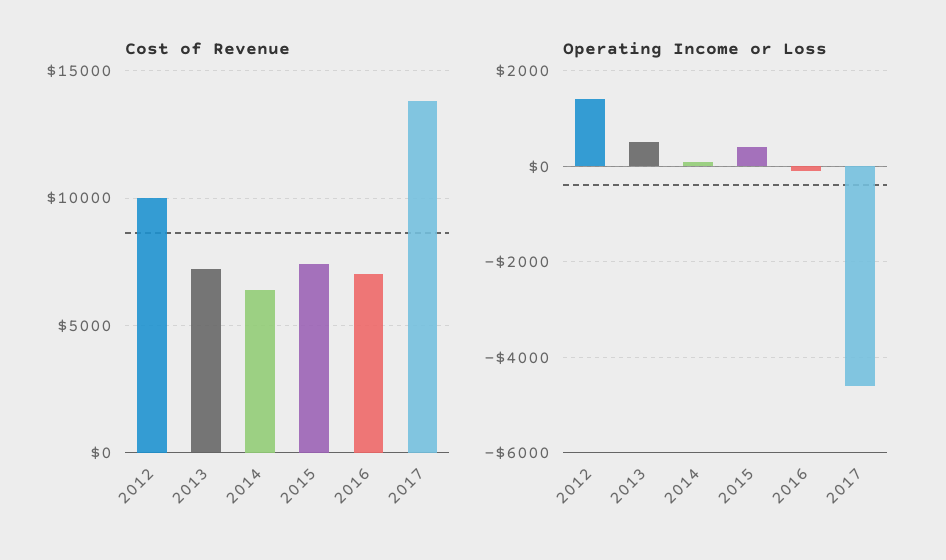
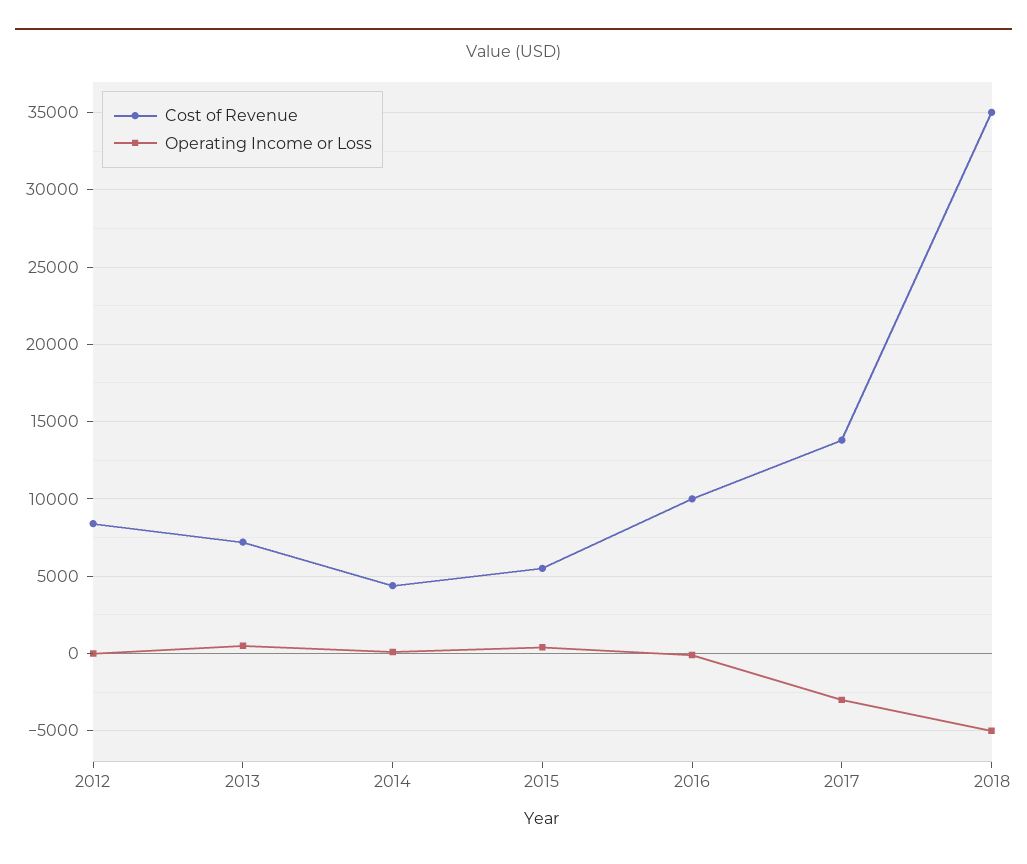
Cost of Revenue, 2012: 10000 -> 8500
Cost of Revenue, 2014: 6500 -> 4500
Cost of Revenue, 2015: 7500 -> 5500
Cost of Revenue, 2016: 7000 -> 10000
Operating Income or Loss, 2012: 1400 -> 0
Operating Income or Loss, 2017: -4600 -> -3000
Cost of Revenue, 2018: none -> 35000
Operating Income or Loss, 2018: none -> -5000

